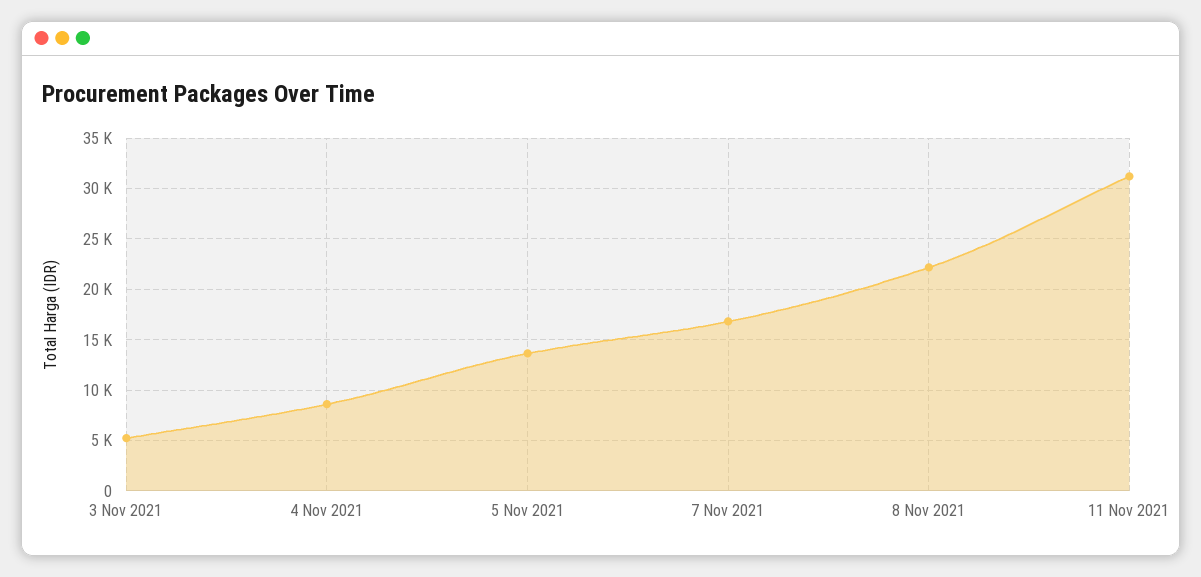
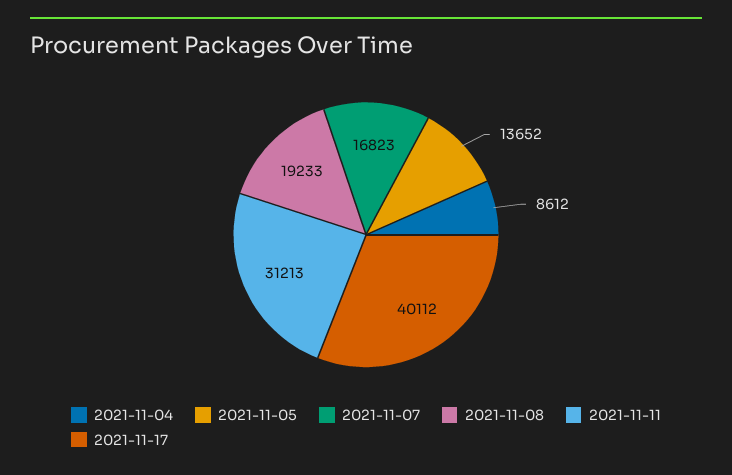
3 Nov 2021: 5000 -> none
8 Nov 2021: 22000 -> 19233
2021-11-17: none -> 40112

